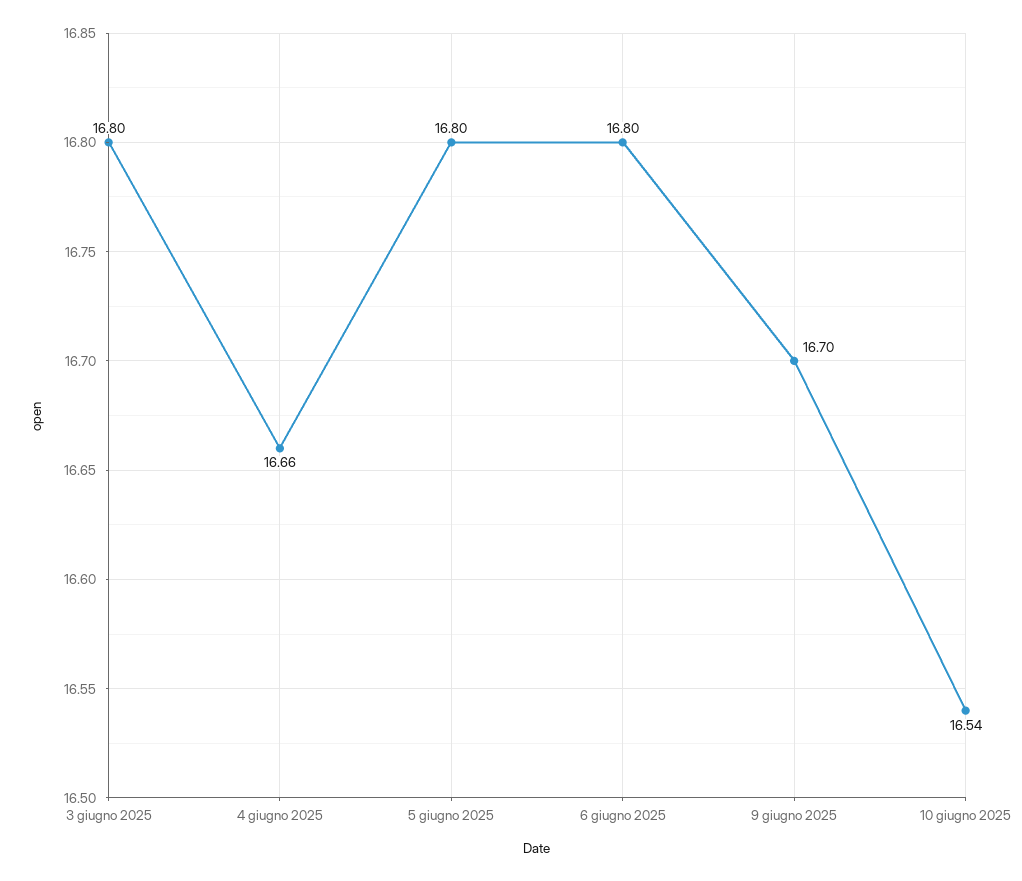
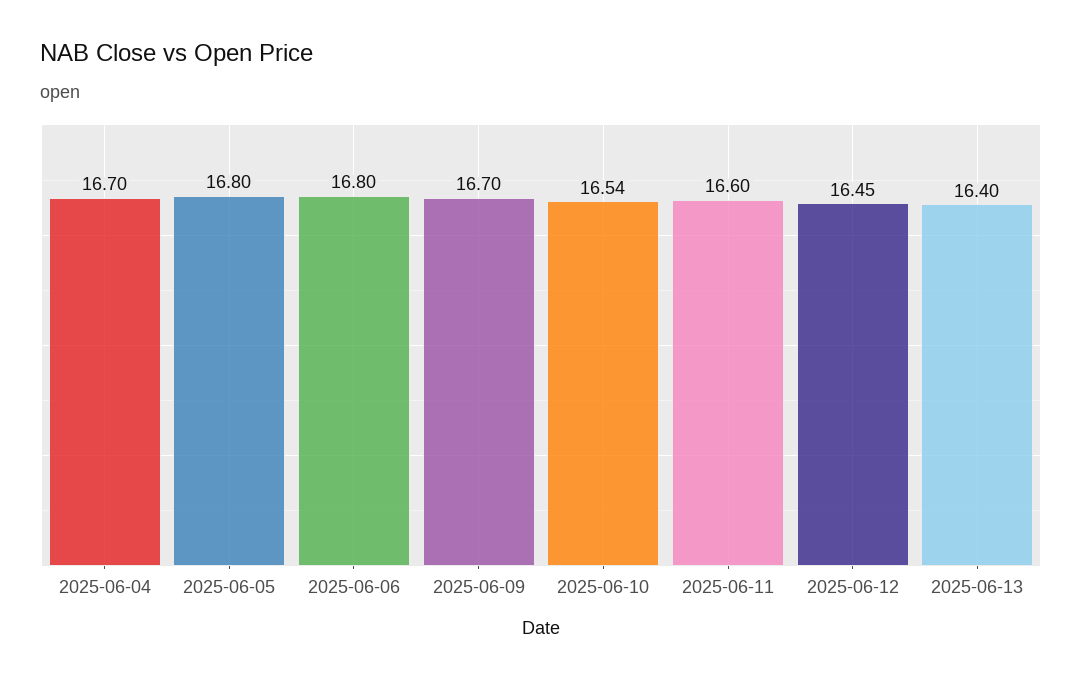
3 giugno 2025: 16.8 -> none
4 giugno 2025: 16.66 -> 16.7
2025-06-11: none -> 16.6
2025-06-12: none -> 16.45
2025-06-13: none -> 16.4

